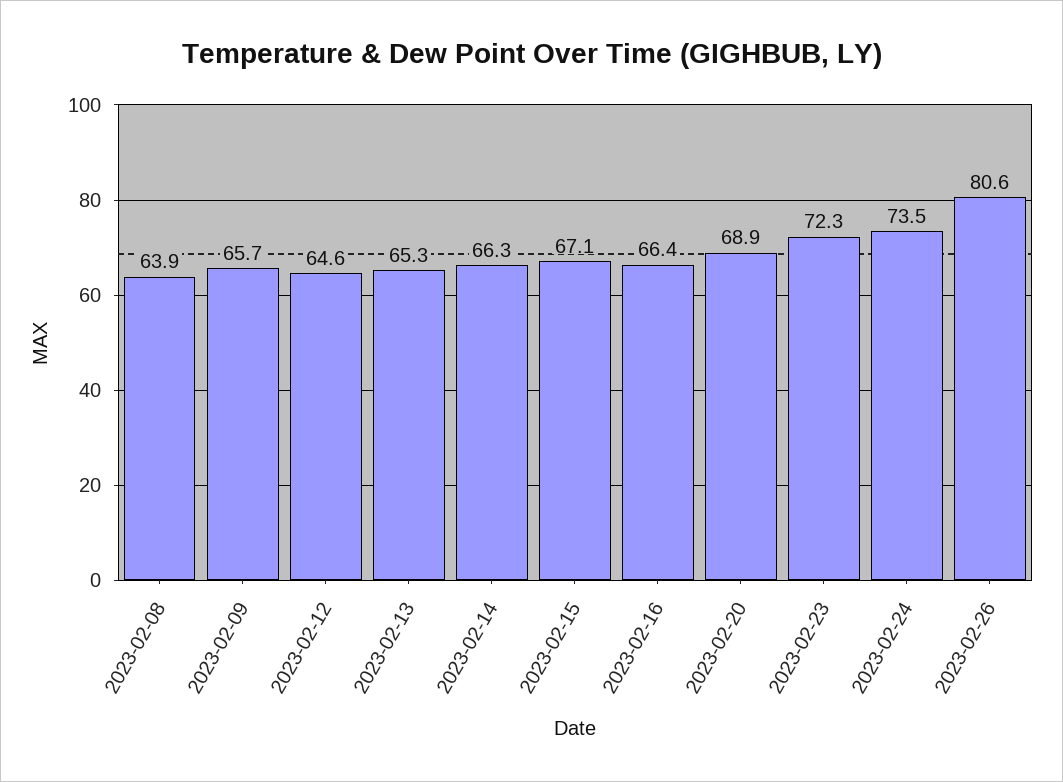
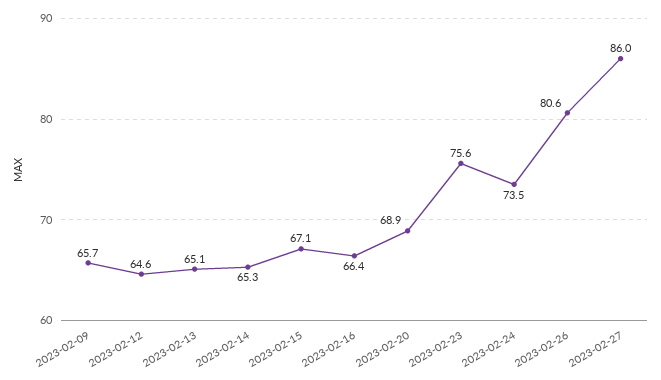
2023-02-08: 63.9 -> none
2023-02-13: 65.3 -> 65.1
2023-02-14: 66.3 -> 65.3
2023-02-23: 72.3 -> 75.6
2023-02-27: none -> 86

